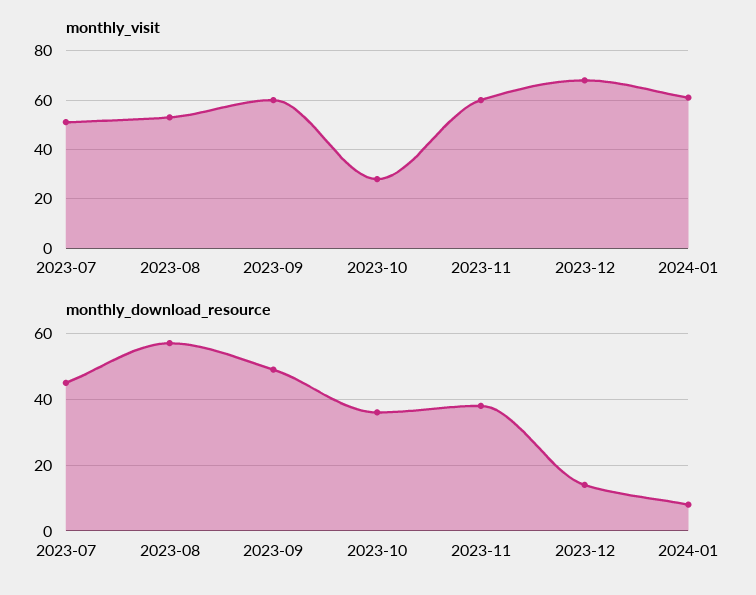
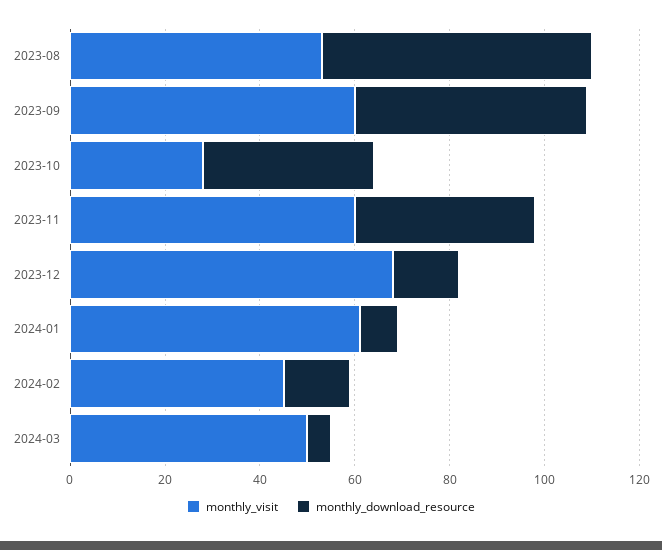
monthly_visit, 2023-07: 50 -> none
monthly_download_resource, 2023-07: 45 -> none
monthly_visit, 2024-02: none -> 45
monthly_download_resource, 2024-02: none -> 15
monthly_visit, 2024-03: none -> 50
monthly_download_resource, 2024-03: none -> 5

